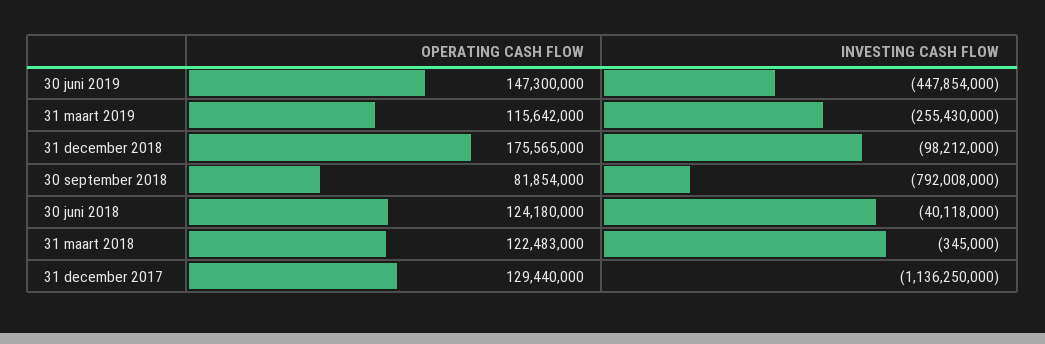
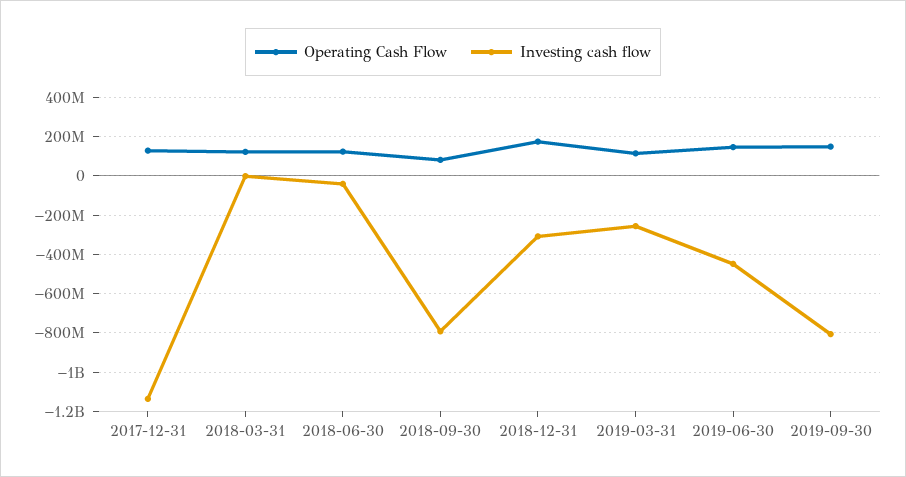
INVESTING CASH FLOW, 31 december 2018: -98212000 -> -300000000
OPERATING CASH FLOW, 2019-09-30: none -> 150000000
INVESTING CASH FLOW, 2019-09-30: none -> -800000000

